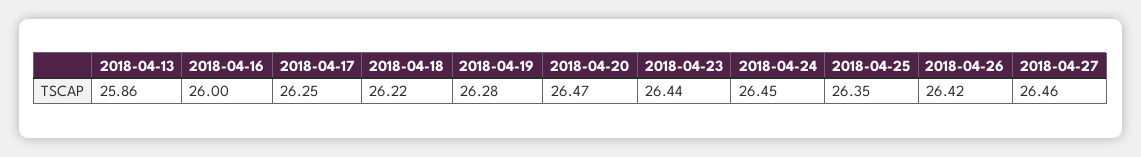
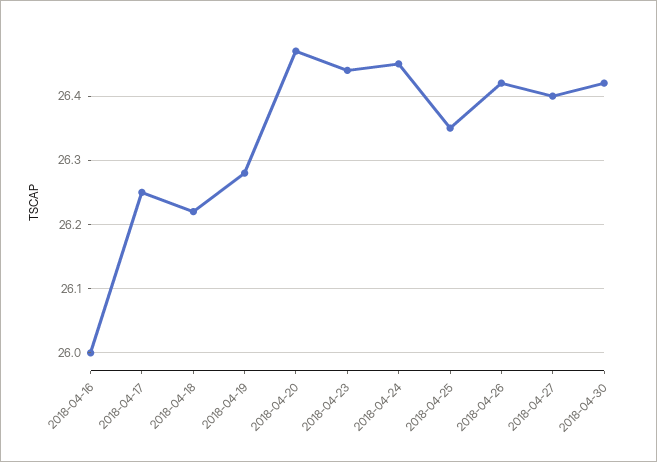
2018-04-13: 25.86 -> none
2018-04-27: 26.46 -> 26.4
2018-04-30: none -> 26.42

